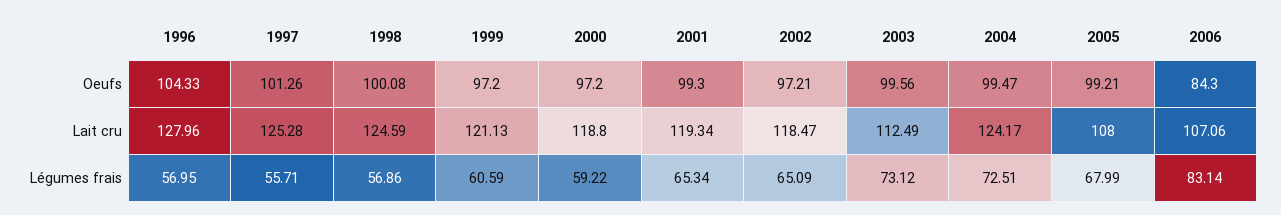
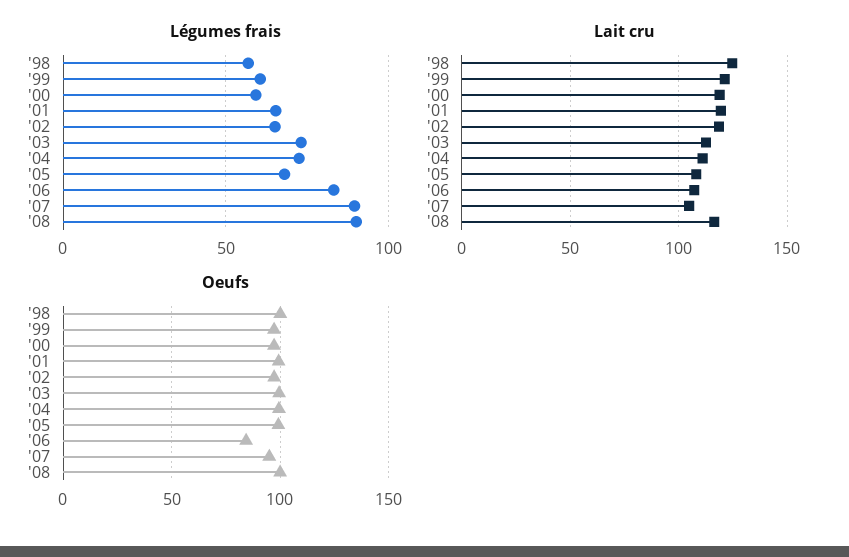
Oeufs, 1996: 104.33 -> none
Oeufs, 1997: 101.26 -> none
Lait cru, 1996: 127.96 -> none
Lait cru, 1997: 125.28 -> none
Lait cru, 2004: 124.17 -> 110
Légumes frais, 1996: 56.95 -> none
Légumes frais, 1997: 55.71 -> none
Légumes frais, '07: none -> 90
Légumes frais, '08: none -> 90
Lait cru, '07: none -> 105
Lait cru, '08: none -> 115
Oeufs, '07: none -> 95
Oeufs, '08: none -> 100

